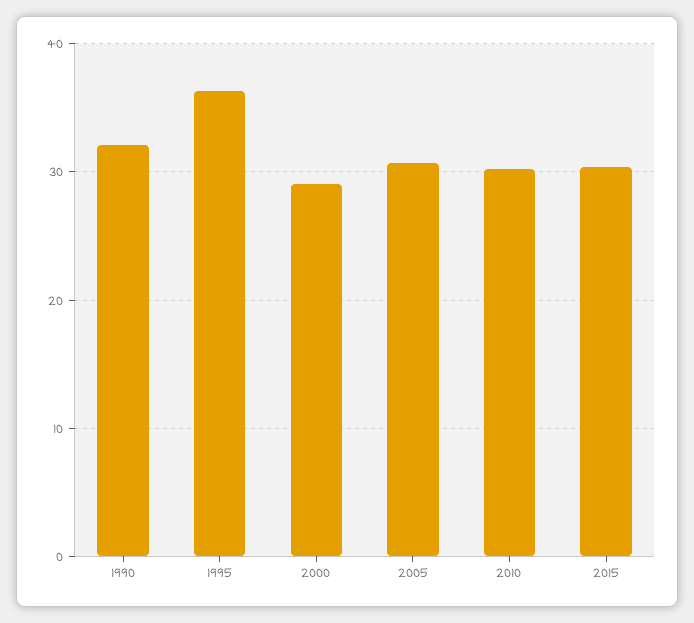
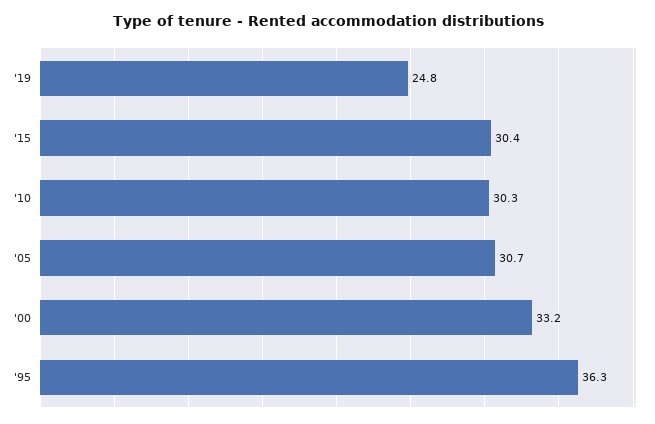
1990: 32 -> none
2000: 29 -> 33.2
'19: none -> 24.8

